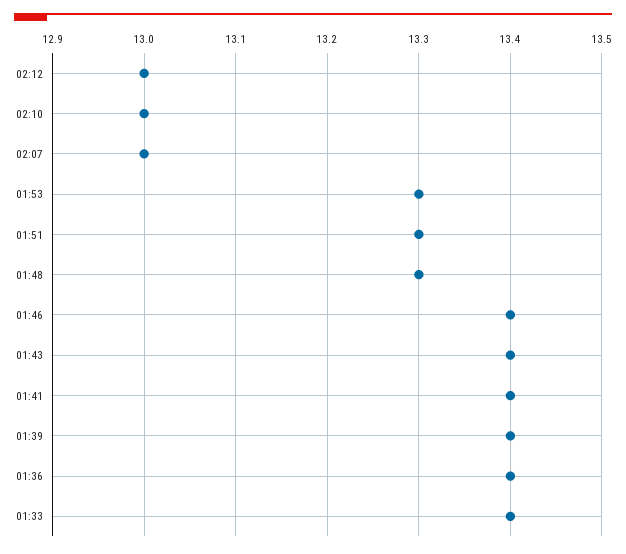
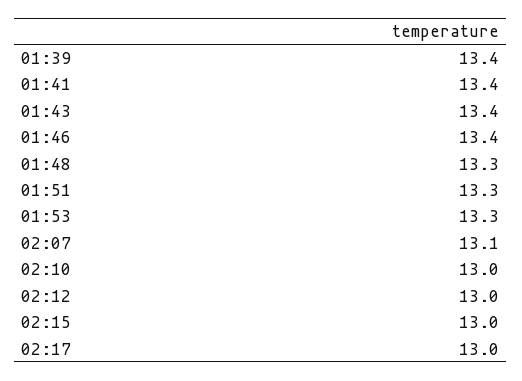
02:07: 13 -> 13.1
01:36: 13.4 -> none
01:33: 13.4 -> none
02:15: none -> 13
02:17: none -> 13

